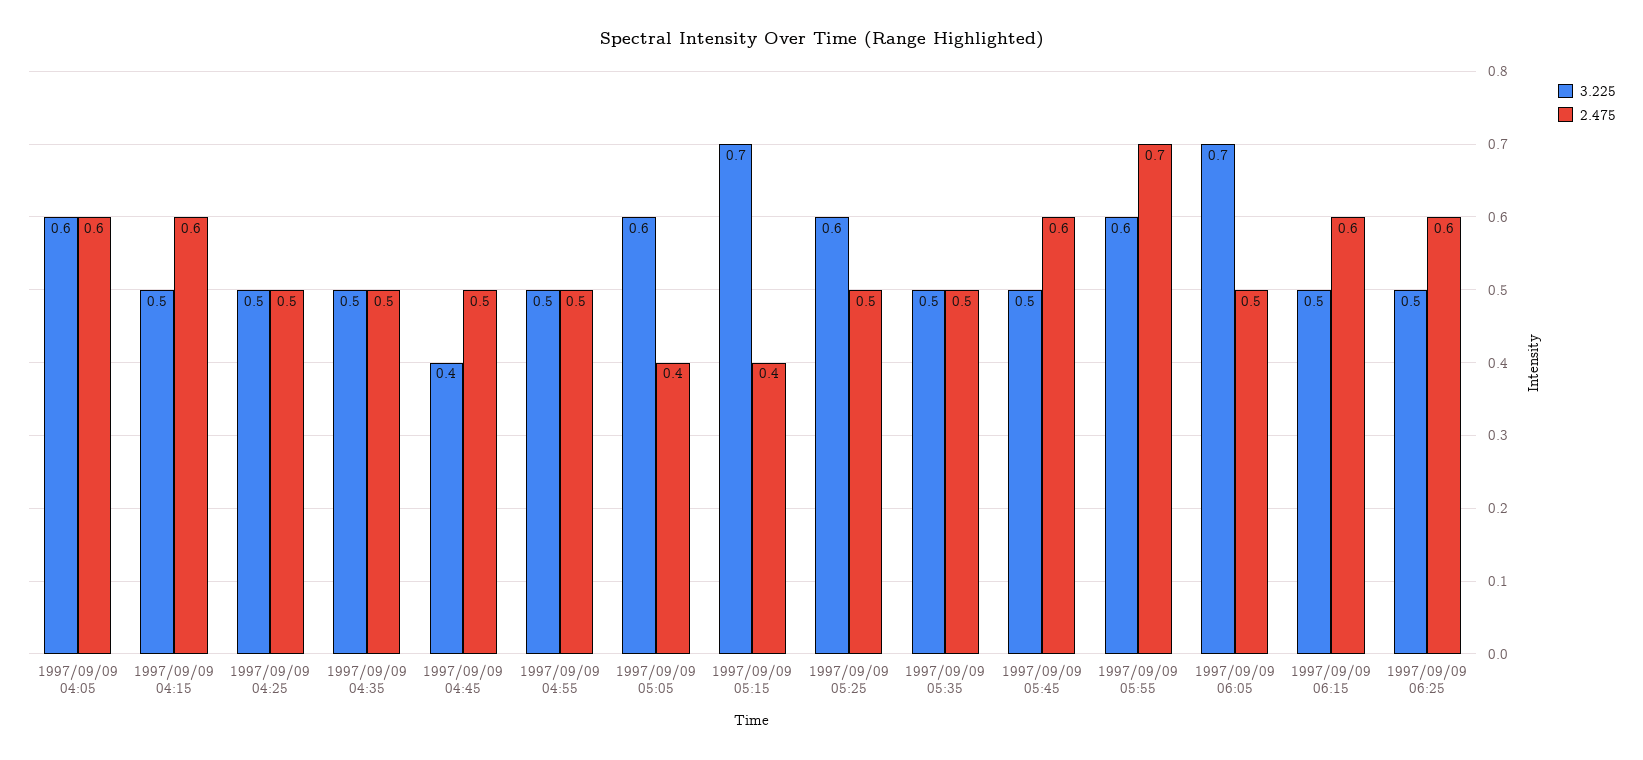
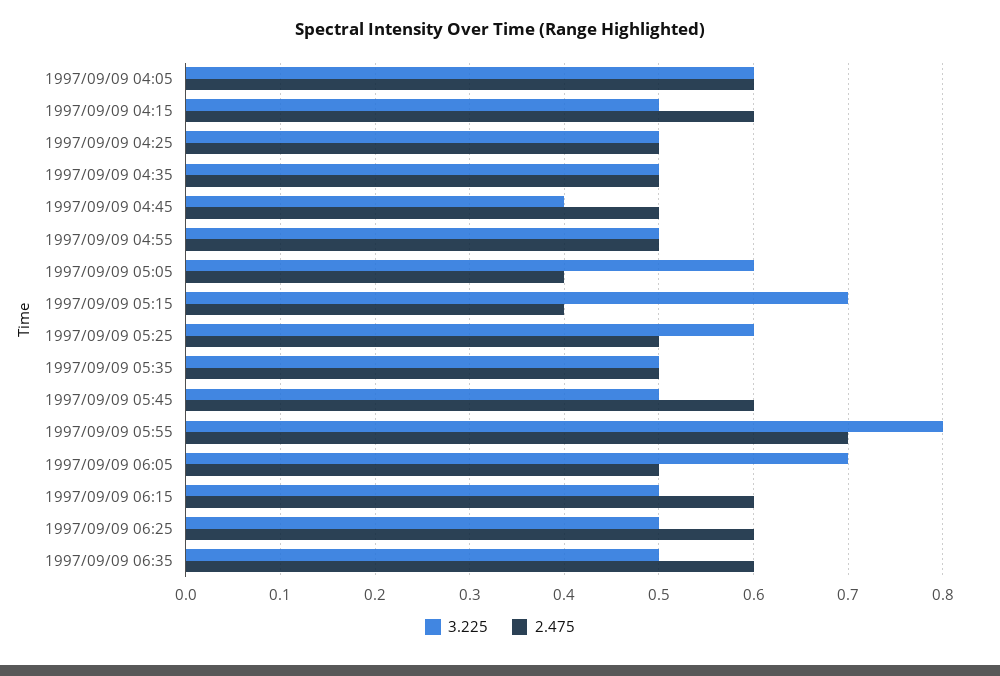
3.225, 1997/09/09 05:55: 0.6 -> 0.8
3.225, 1997/09/09 06:35: none -> 0.5
2.475, 1997/09/09 06:35: none -> 0.6

